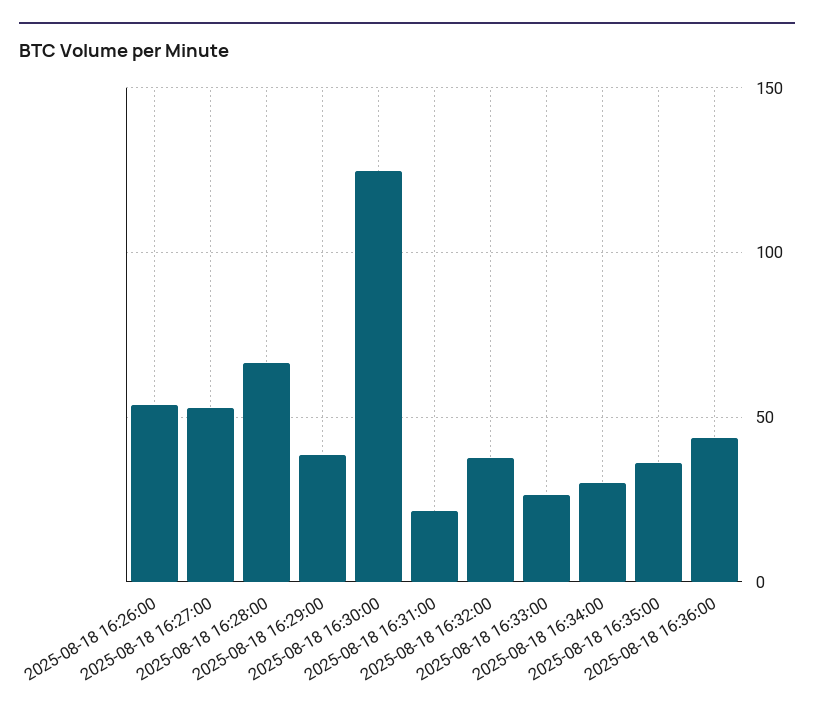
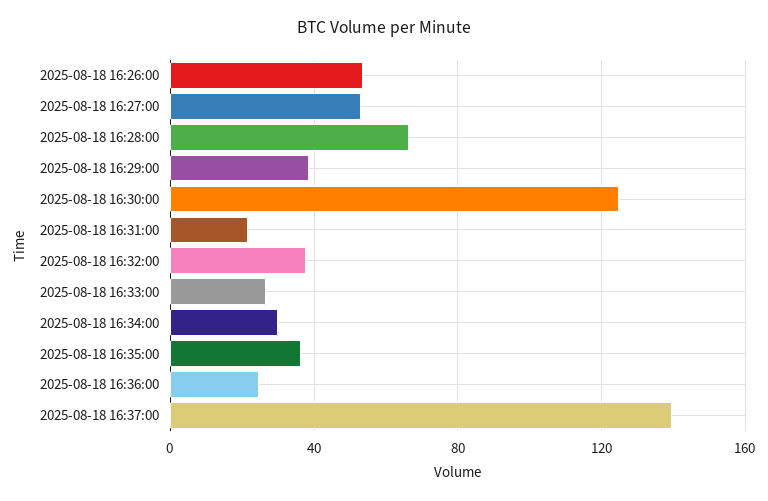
2025-08-18 16:36:00: 45 -> 25
2025-08-18 16:37:00: none -> 140

